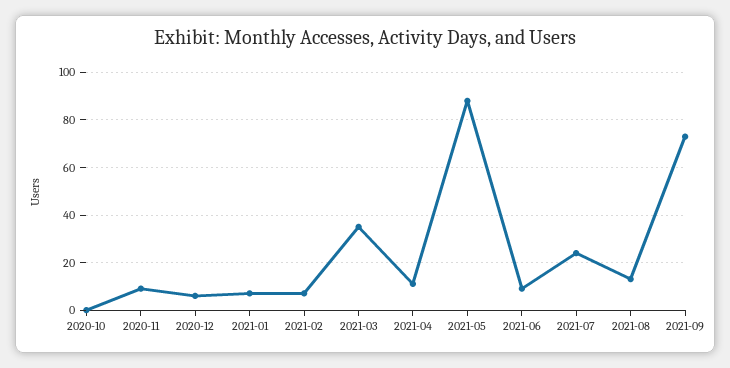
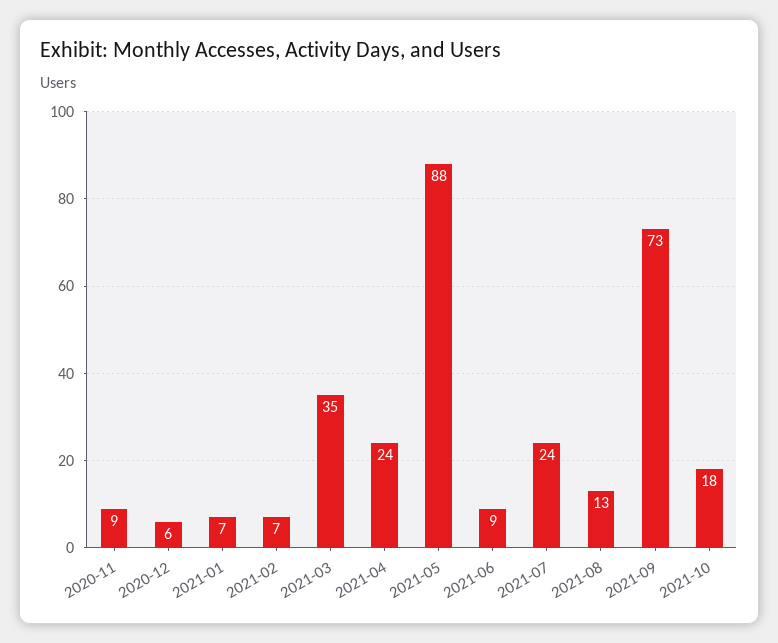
2020-10: 0 -> none
2021-04: 10 -> 24
2021-10: none -> 18

